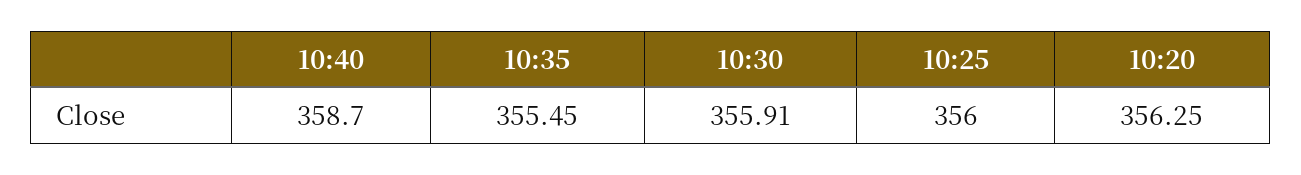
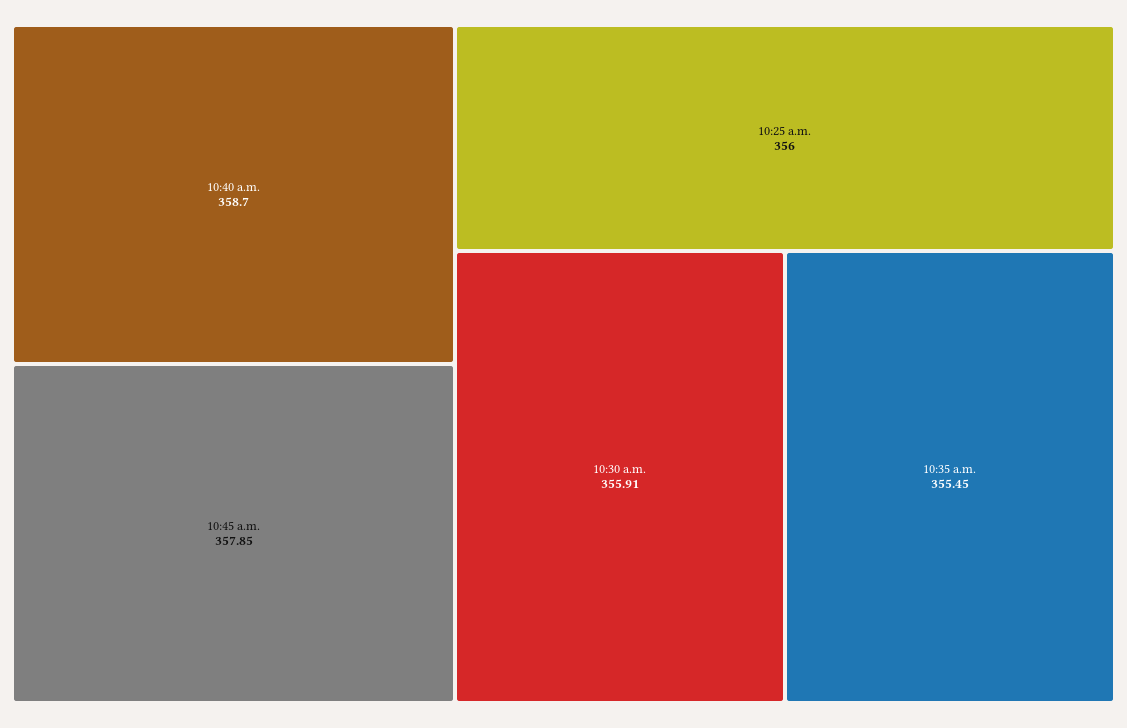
10:20: 356.25 -> none
10:45 a.m.: none -> 357.85

